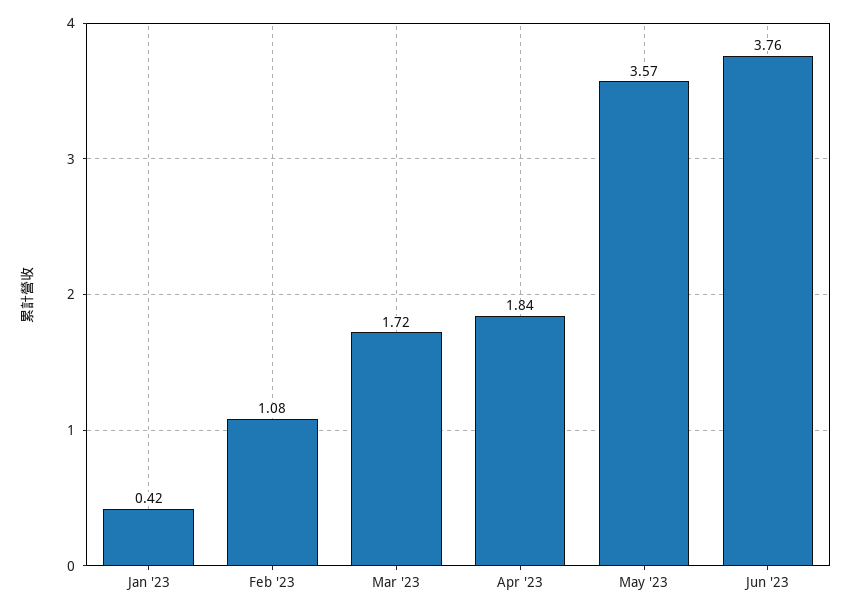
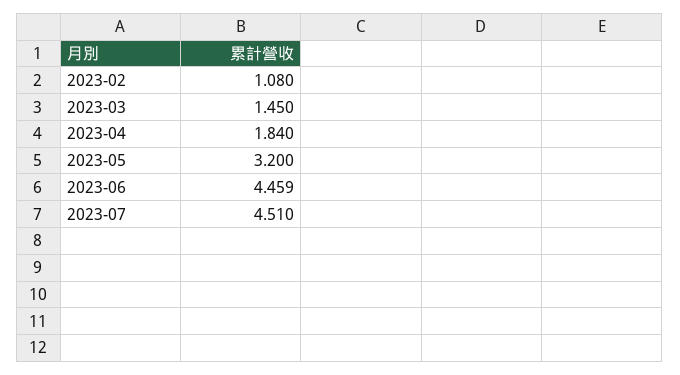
Jan '23: 0.42 -> none
Mar '23: 1.72 -> 1.45
May '23: 3.57 -> 3.2
Jun '23: 3.76 -> 4.459
2023-07: none -> 4.51

